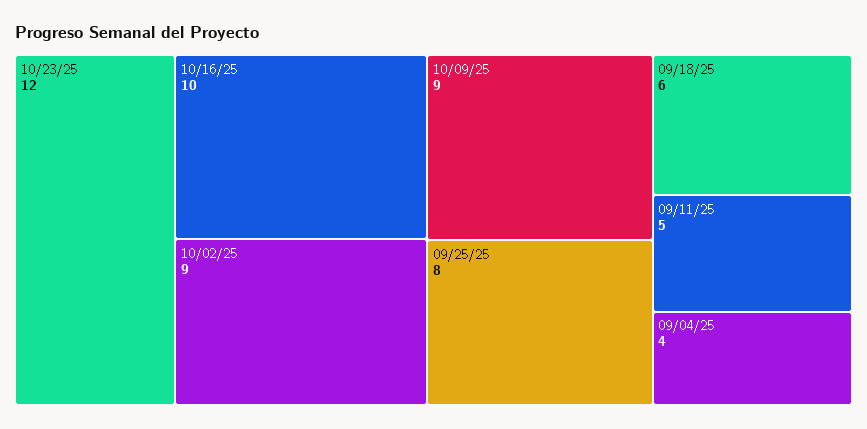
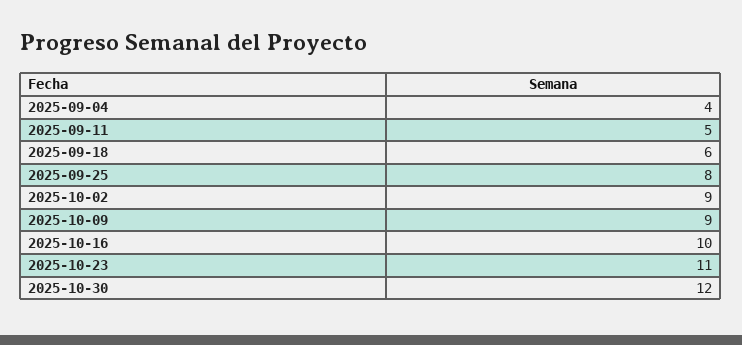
10/23/25: 12 -> 11
2025-10-30: none -> 12

